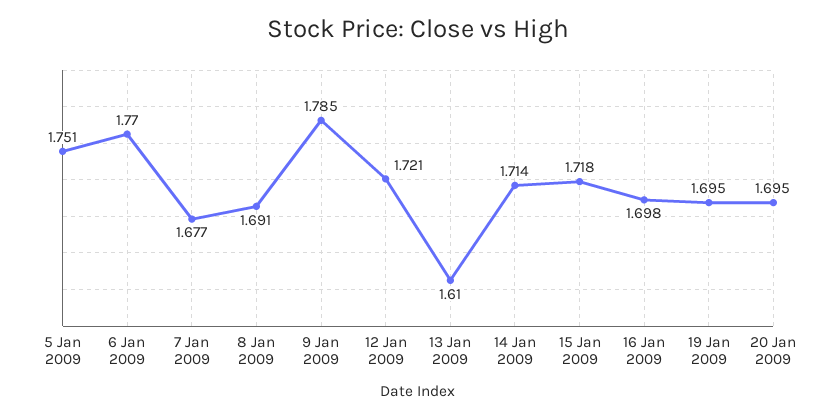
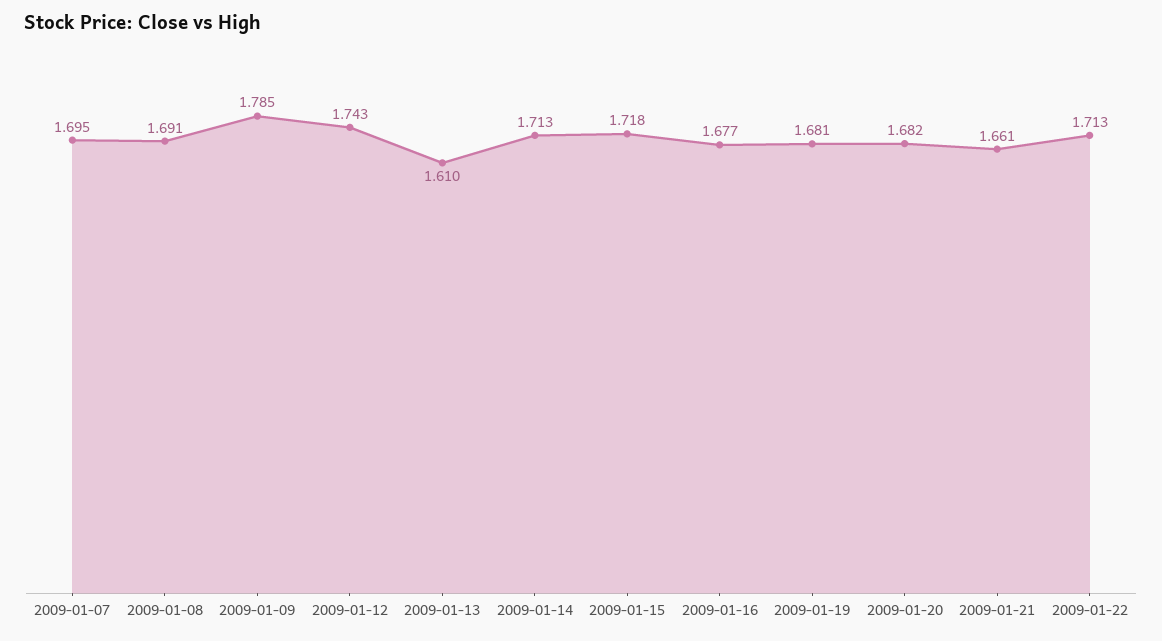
5 Jan 2009: 1.751 -> none
6 Jan 2009: 1.77 -> none
7 Jan 2009: 1.677 -> 1.695
12 Jan 2009: 1.721 -> 1.743
14 Jan 2009: 1.714 -> 1.713
16 Jan 2009: 1.698 -> 1.677
19 Jan 2009: 1.695 -> 1.681
20 Jan 2009: 1.695 -> 1.682
2009-01-21: none -> 1.661
2009-01-22: none -> 1.713

